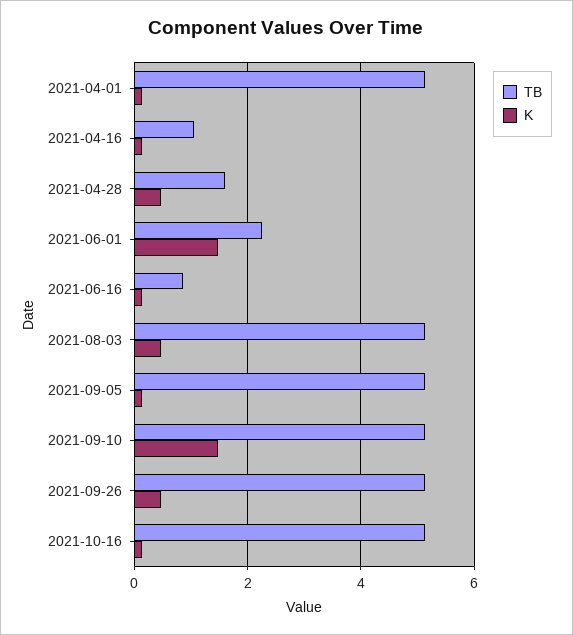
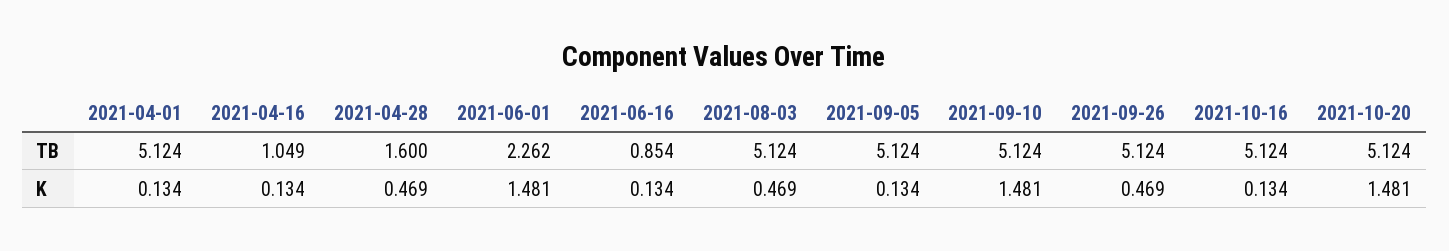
TB, 2021-10-20: none -> 5.124
K, 2021-10-20: none -> 1.481

